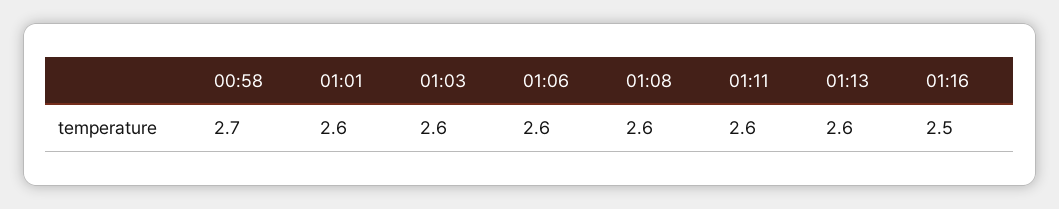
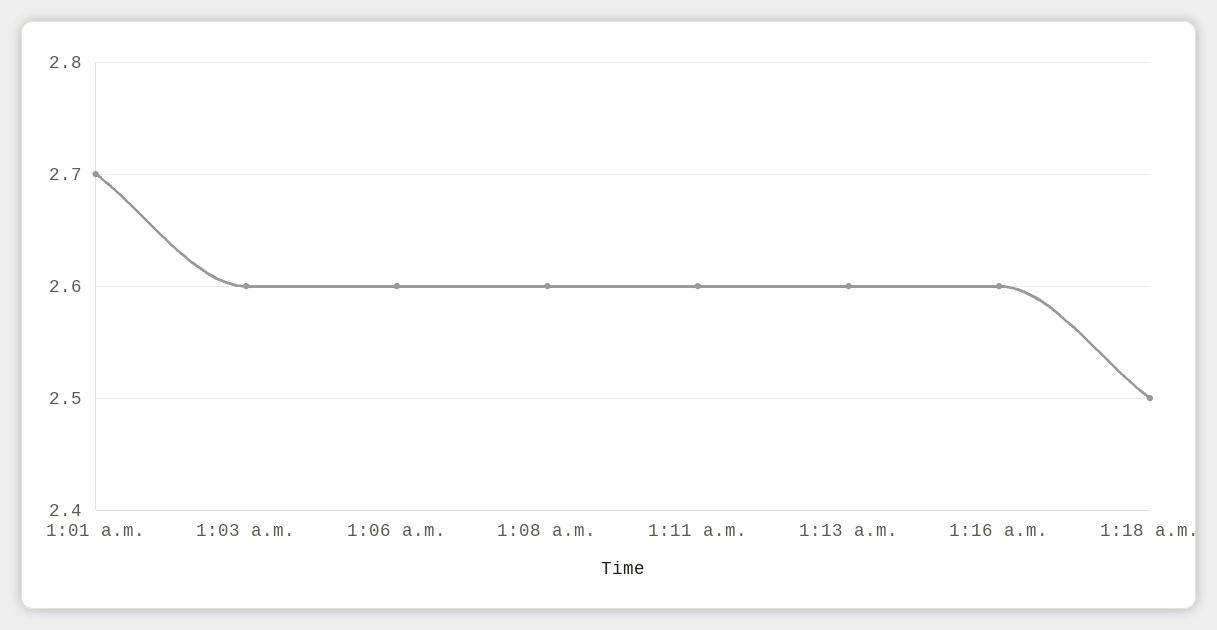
00:58: 2.7 -> none
01:01: 2.6 -> 2.7
01:16: 2.5 -> 2.6
1:18 a.m.: none -> 2.5

